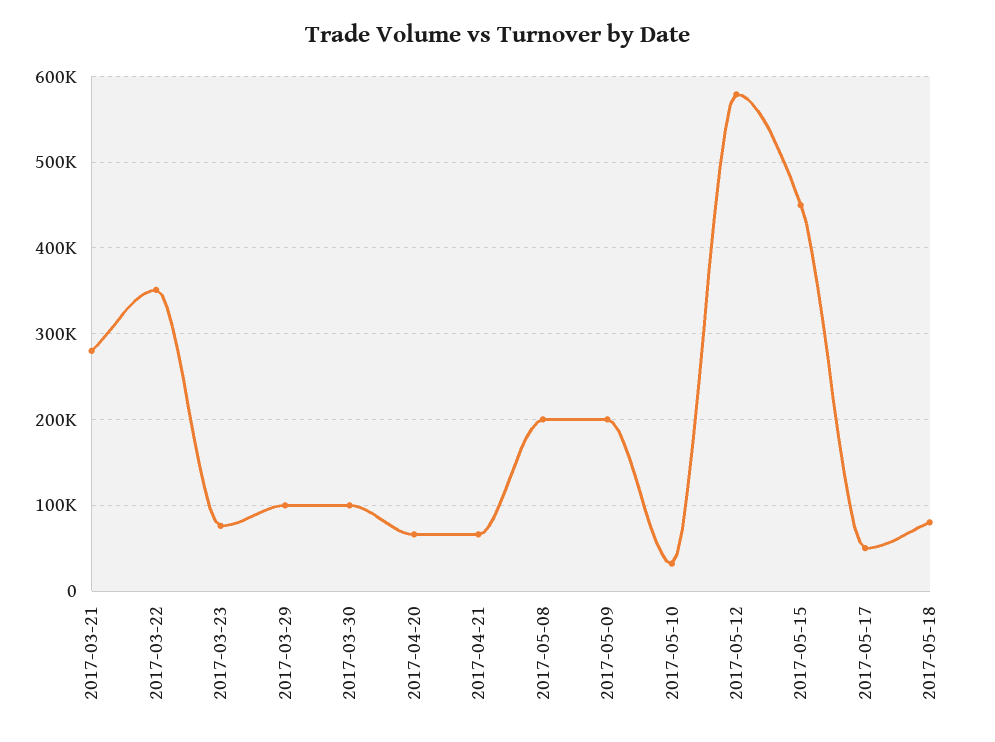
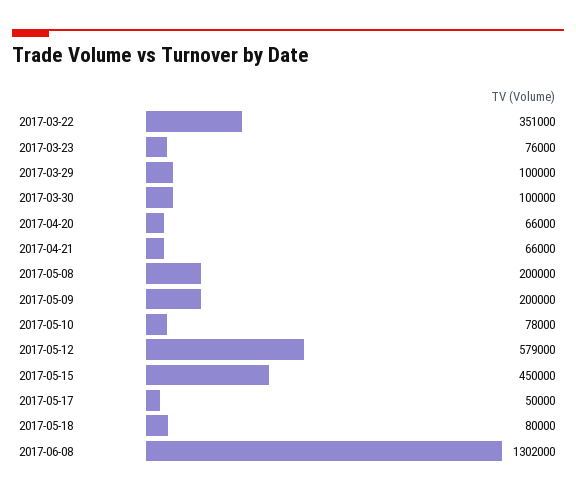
2017-03-21: 280000 -> none
2017-05-10: 30000 -> 78000
2017-06-08: none -> 1302000

